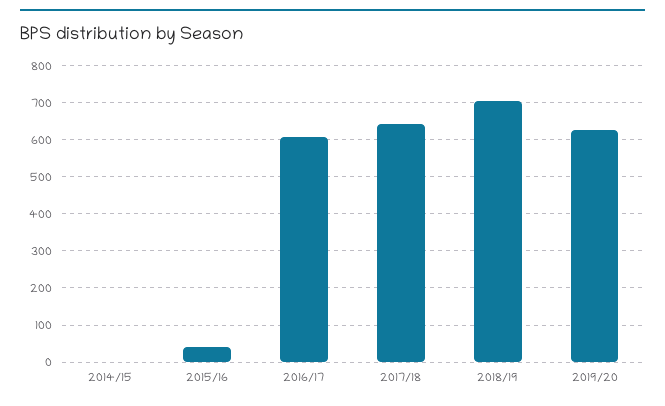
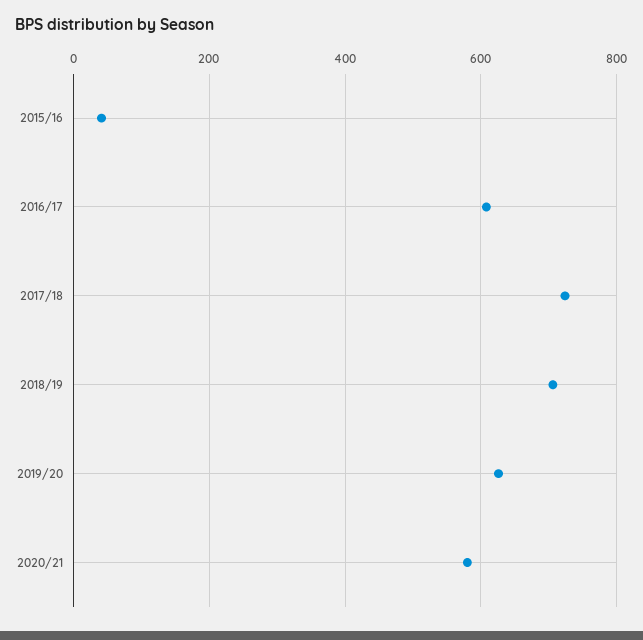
2014/15: 0 -> none
2017/18: 640 -> 720
2020/21: none -> 580

